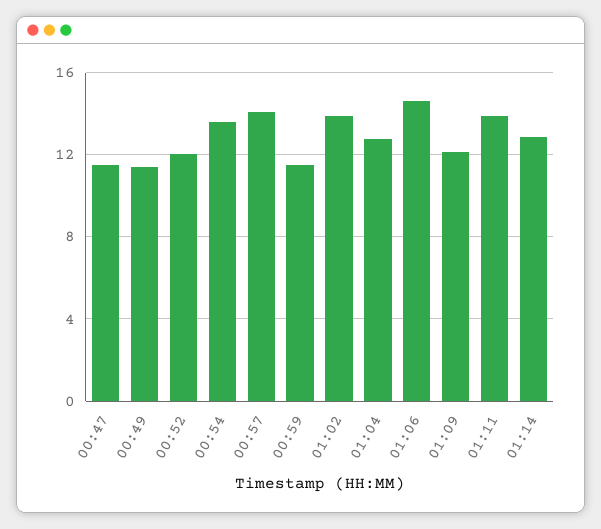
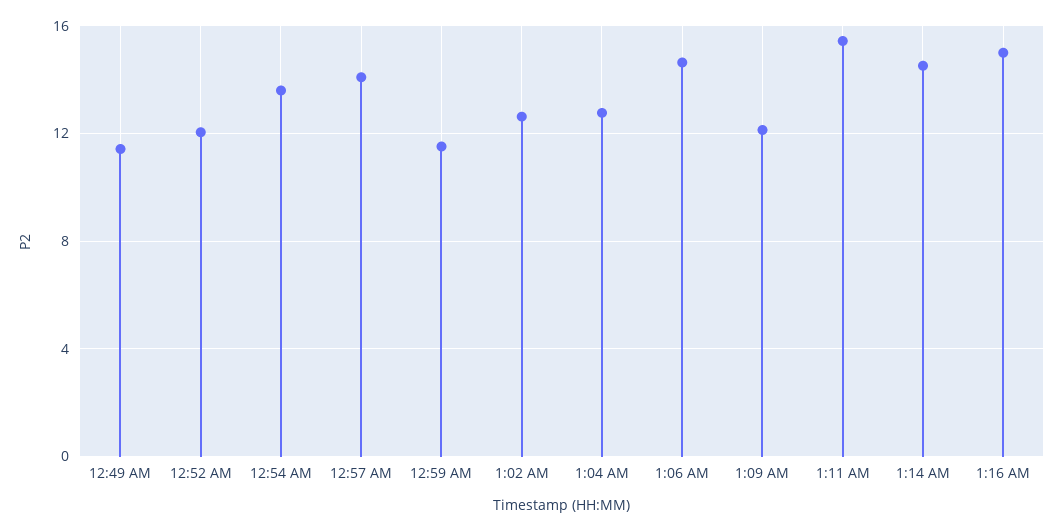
00:47: 11.5 -> none
01:02: 14 -> 12.5
01:11: 14 -> 15.5
01:14: 13 -> 14.5
1:16 AM: none -> 15

